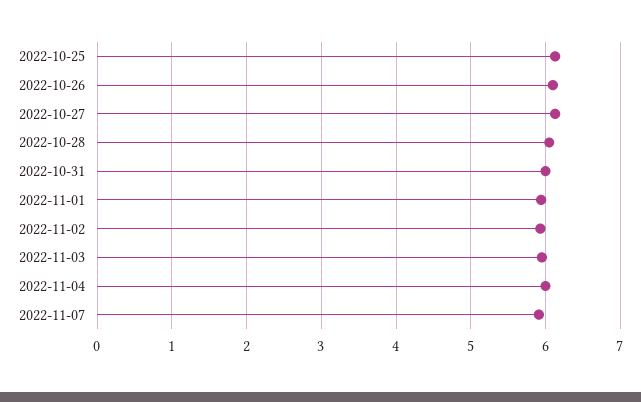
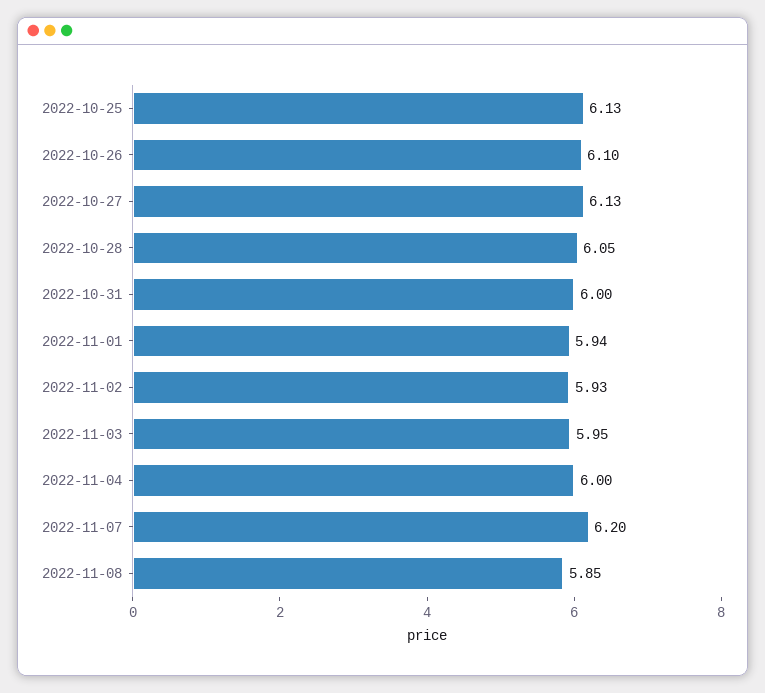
2022-11-07: 5.9 -> 6.2
2022-11-08: none -> 5.85

